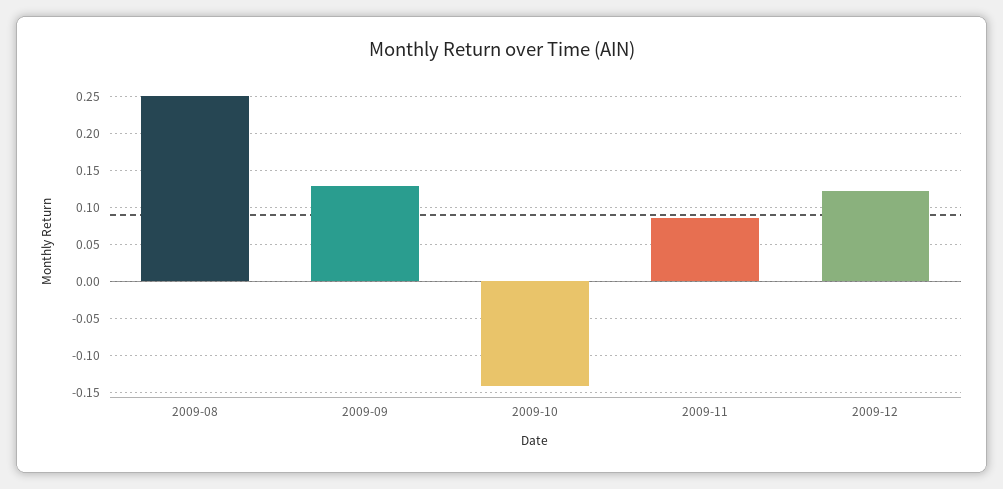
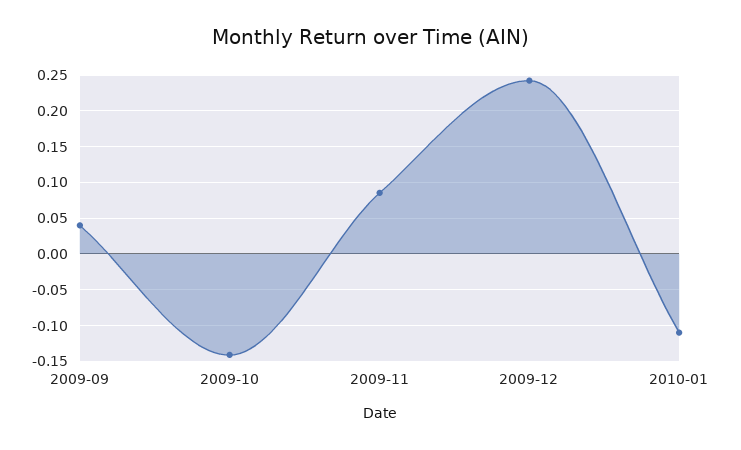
2009-08: 0.25 -> none
2009-09: 0.13 -> 0.04
2009-12: 0.12 -> 0.24
2010-01: none -> -0.11

